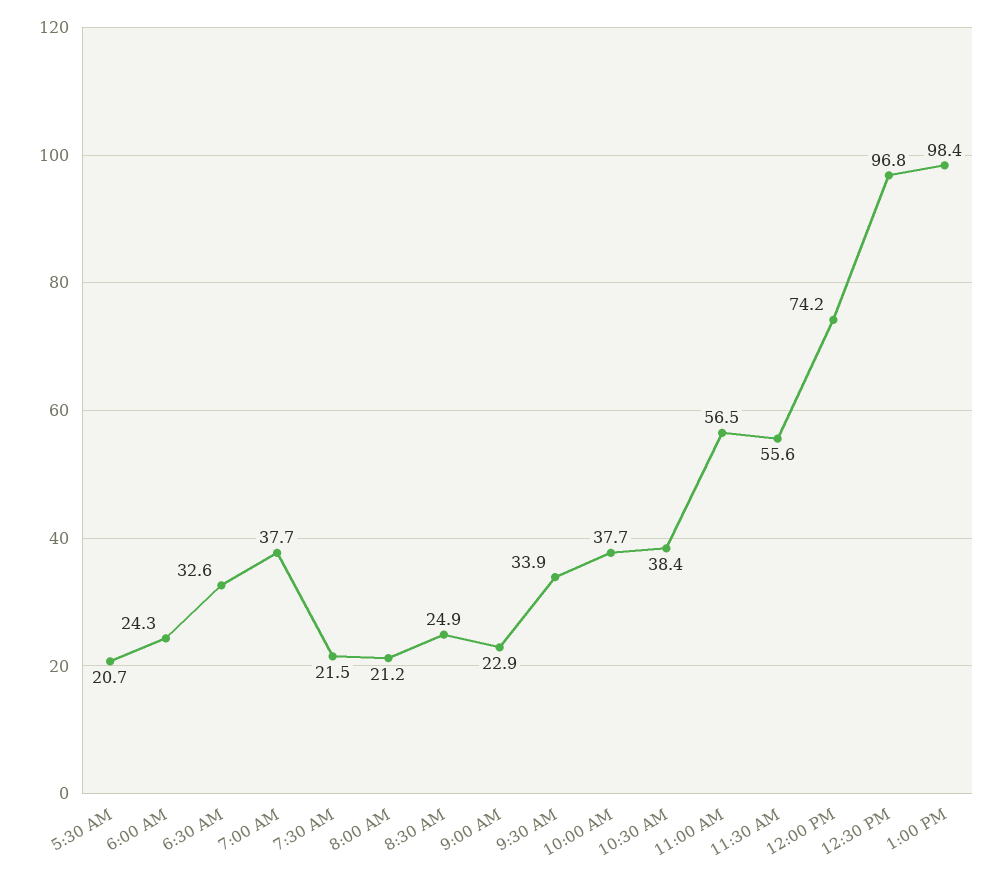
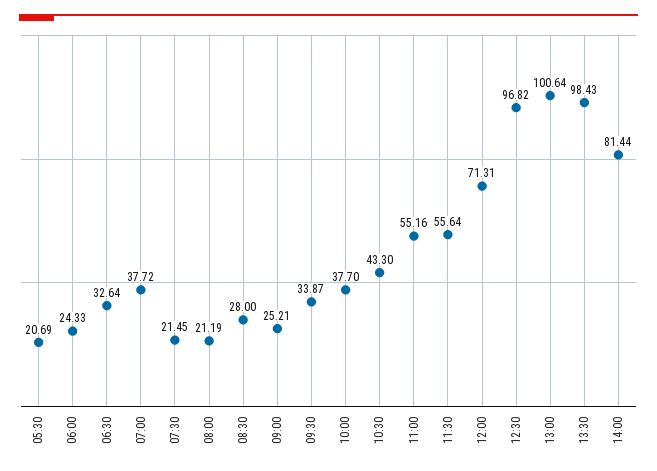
8:30 AM: 24.9 -> 28
9:00 AM: 22.9 -> 25.21
10:30 AM: 38.4 -> 43.3
11:00 AM: 56.5 -> 55.16
12:00 PM: 74.2 -> 71.31
1:00 PM: 98.4 -> 100.64
13:30: none -> 98.43
14:00: none -> 81.44

